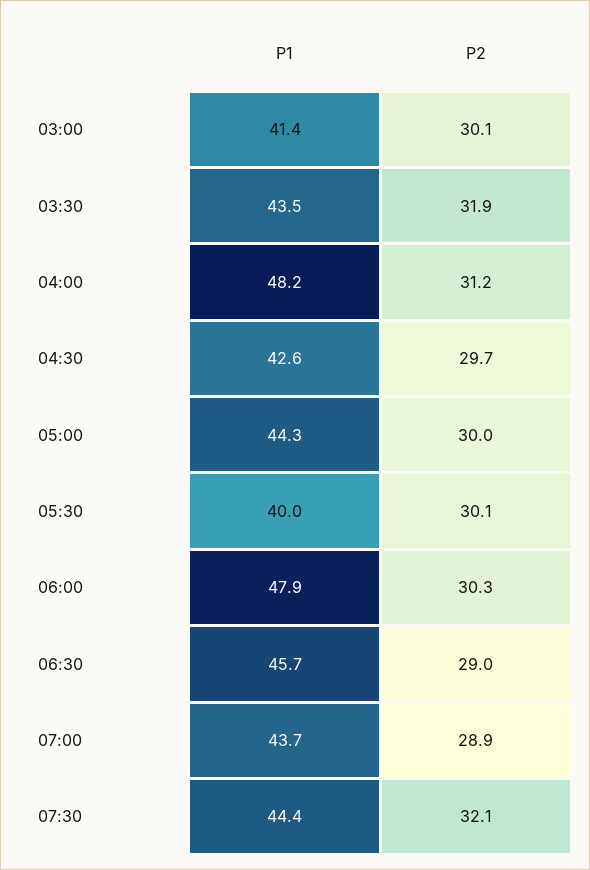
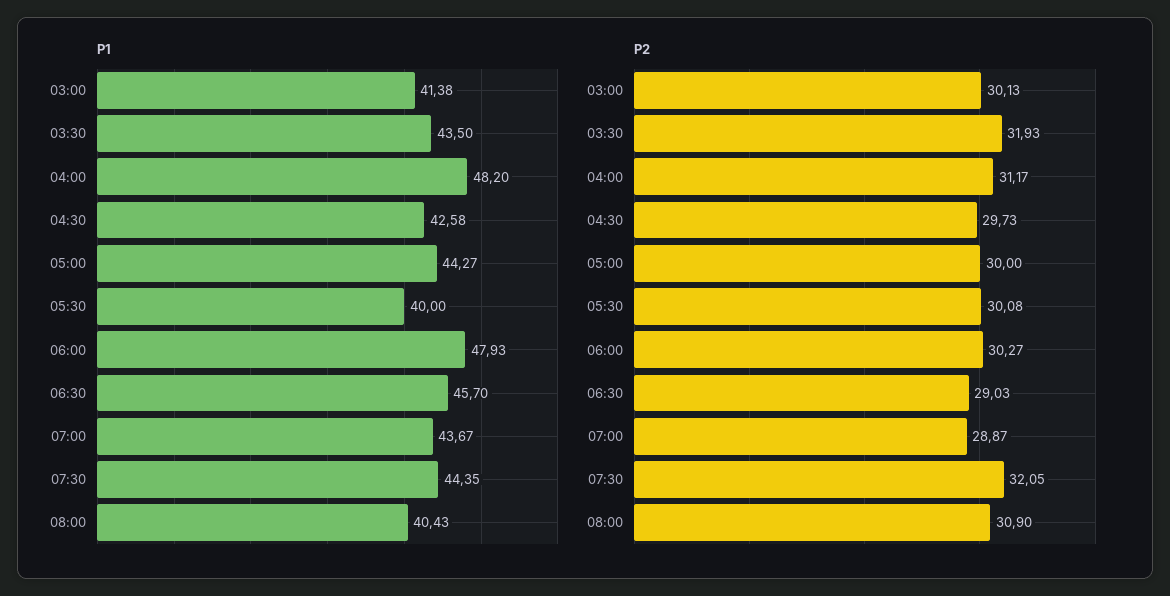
P1, 08:00: none -> 40.43
P2, 08:00: none -> 30.9

